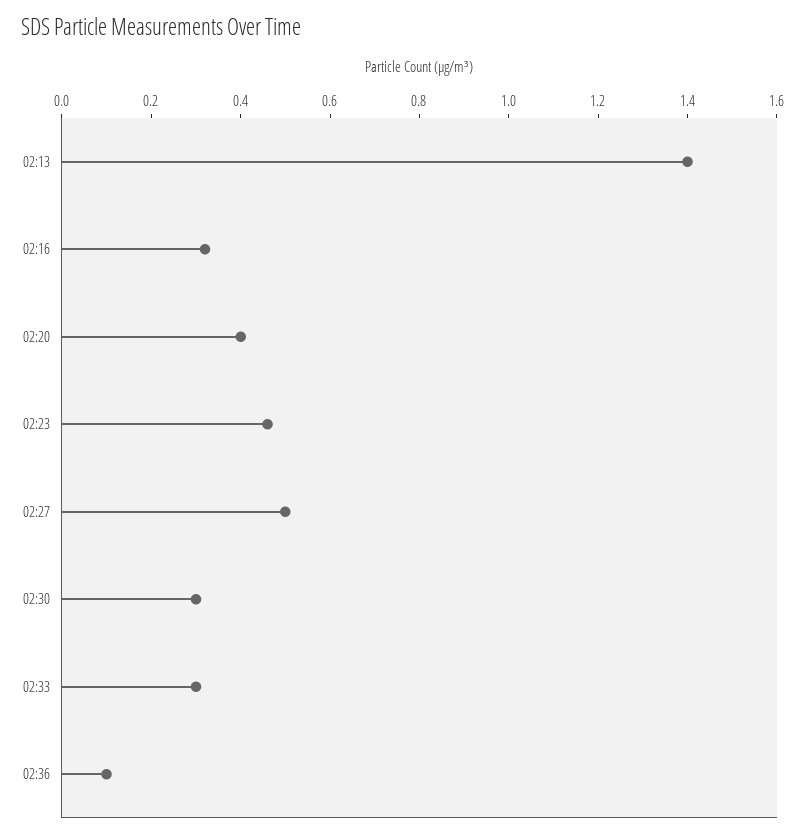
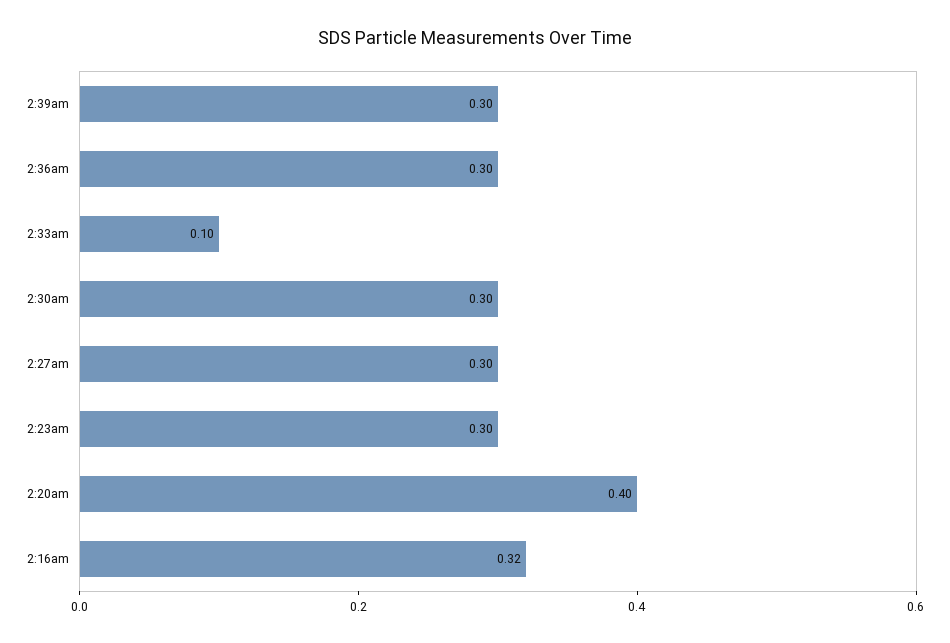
02:13: 1.4 -> none
02:23: 0.45 -> 0.3
02:27: 0.5 -> 0.3
02:33: 0.3 -> 0.1
02:36: 0.1 -> 0.3
2:39am: none -> 0.3

